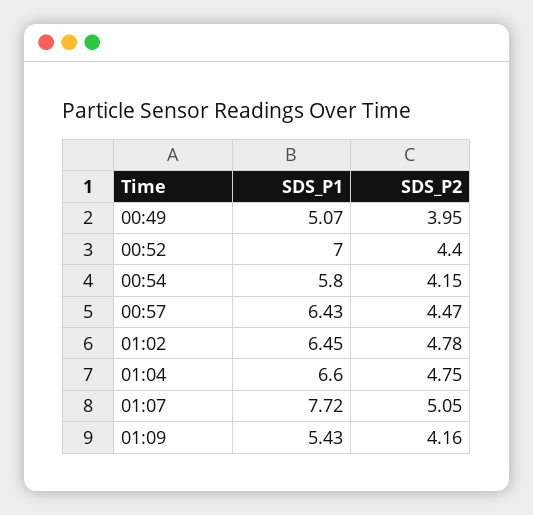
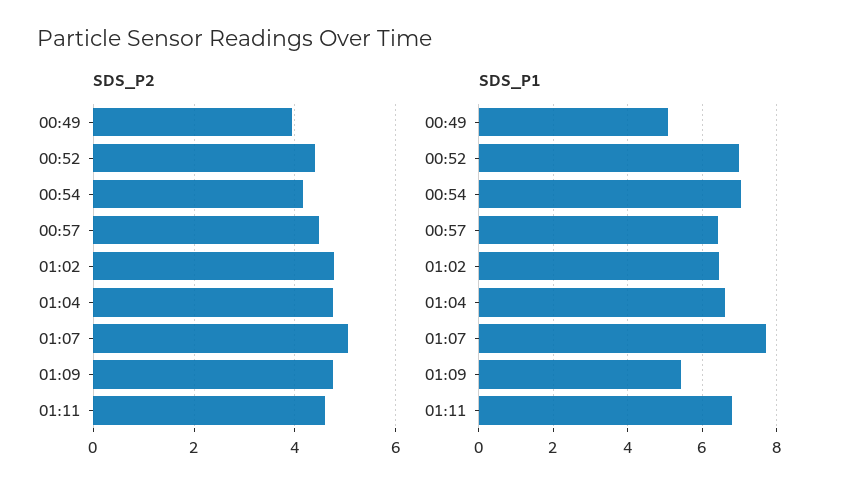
SDS_P1, 00:54: 5.8 -> 7
SDS_P2, 01:09: 4.16 -> 4.8
SDS_P2, 01:11: none -> 4.6
SDS_P1, 01:11: none -> 6.8

